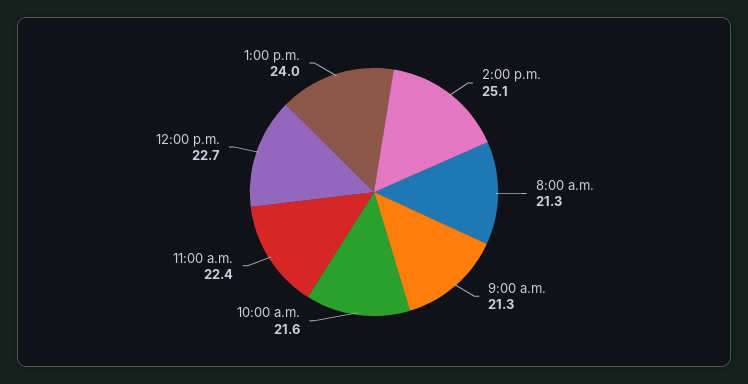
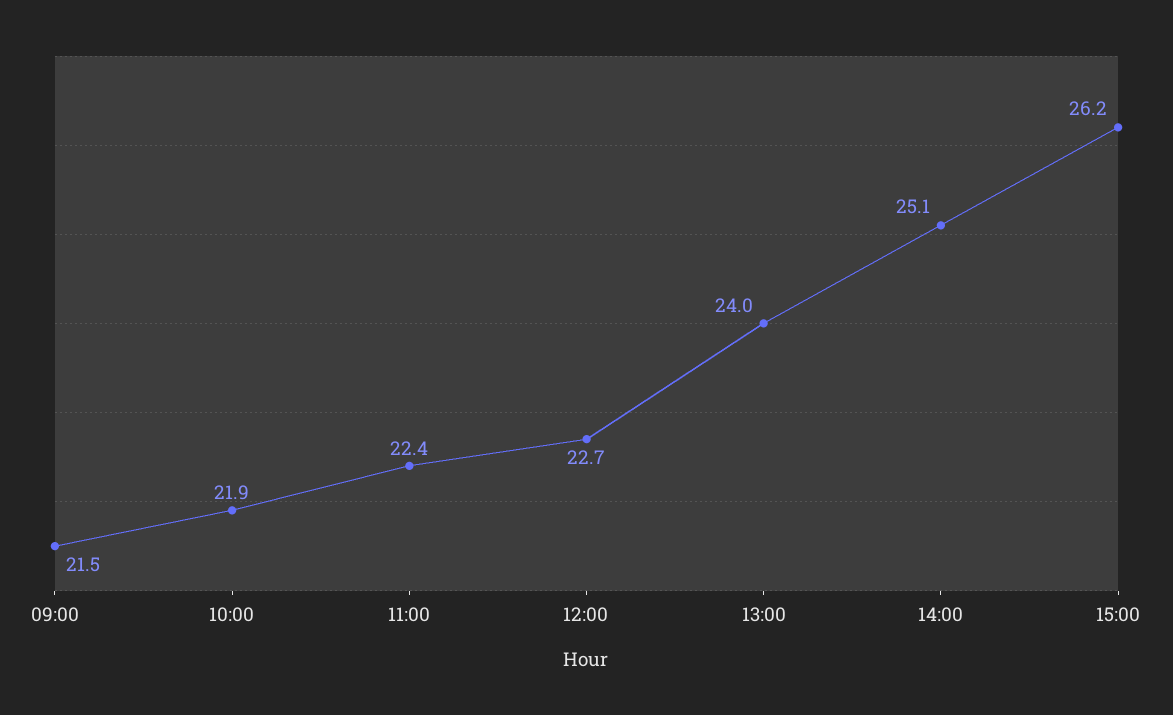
8:00 a.m.: 21.3 -> none
9:00 a.m.: 21.3 -> 21.5
10:00 a.m.: 21.6 -> 21.9
15:00: none -> 26.2

